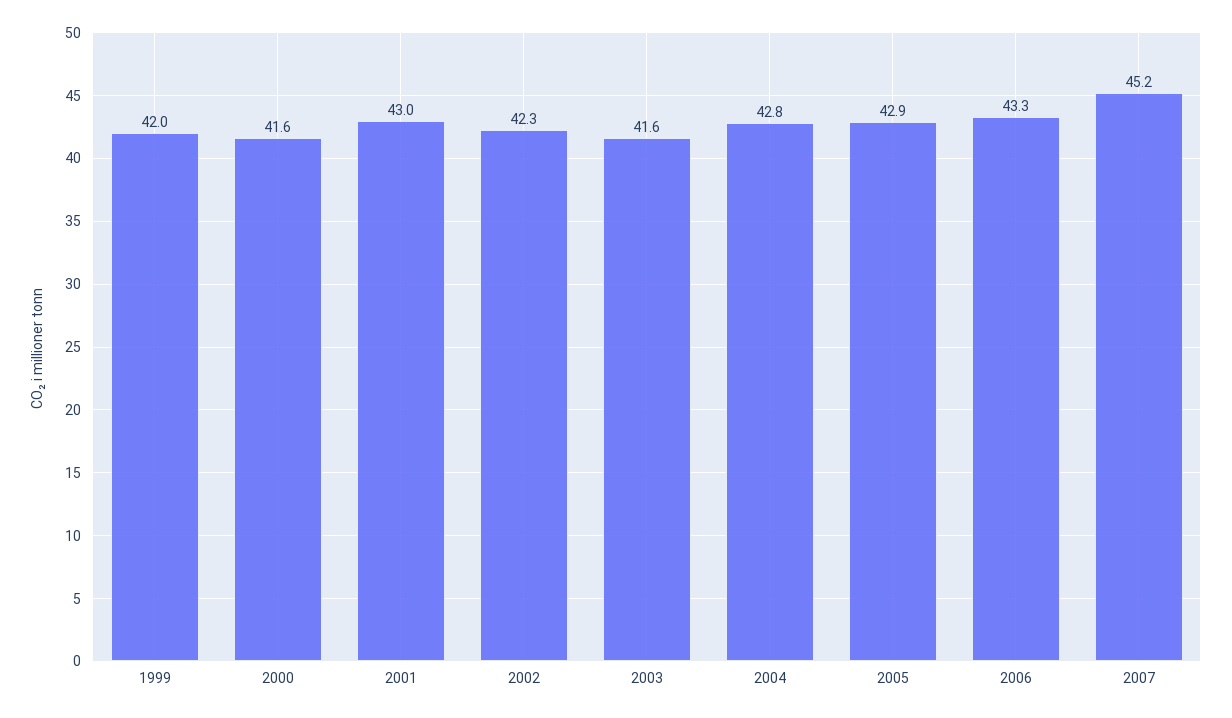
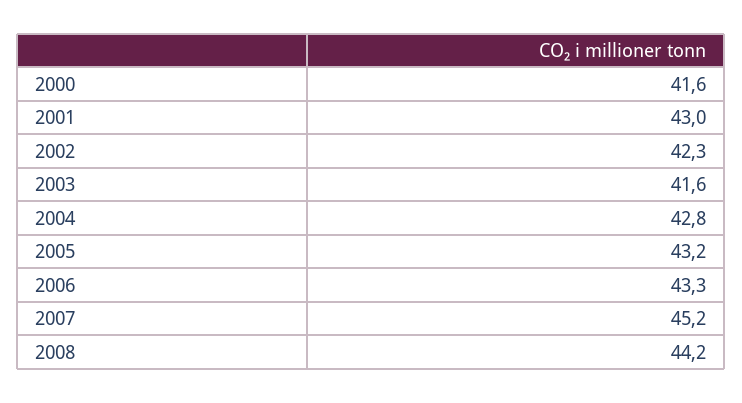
1999: 42 -> none
2005: 42.9 -> 43.2
2008: none -> 44.2

